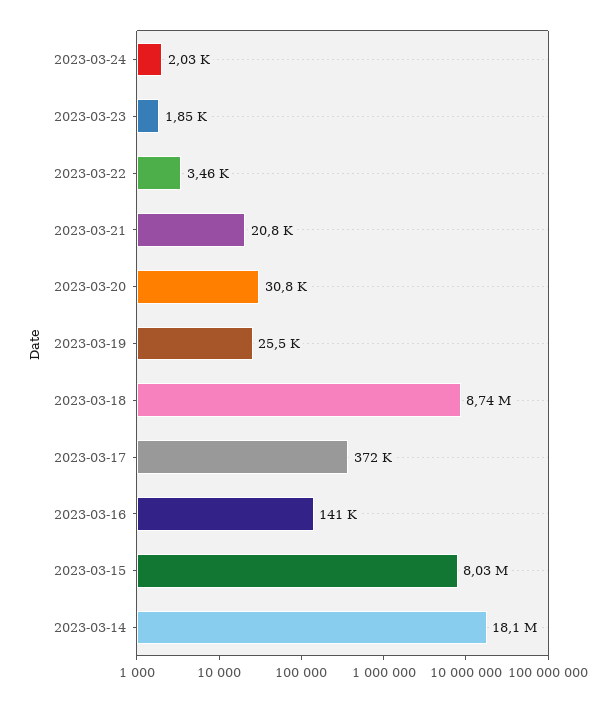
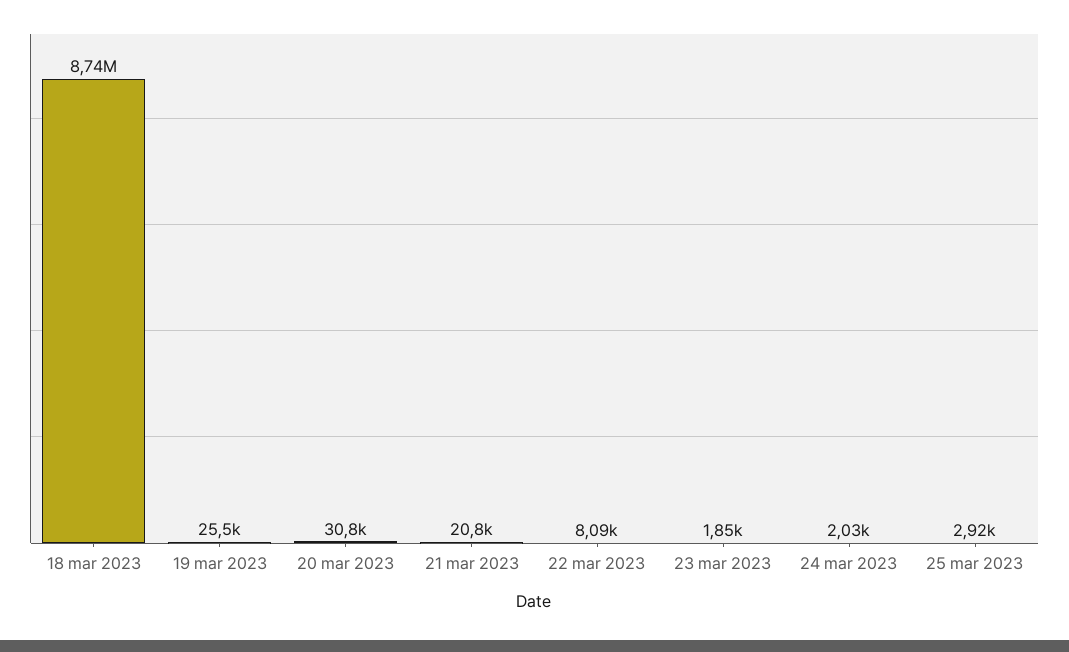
2023-03-22: 3460 -> 8090
2023-03-17: 372000 -> none
2023-03-16: 141000 -> none
2023-03-15: 8030000 -> none
2023-03-14: 18100000 -> none
25 mar 2023: none -> 2920

